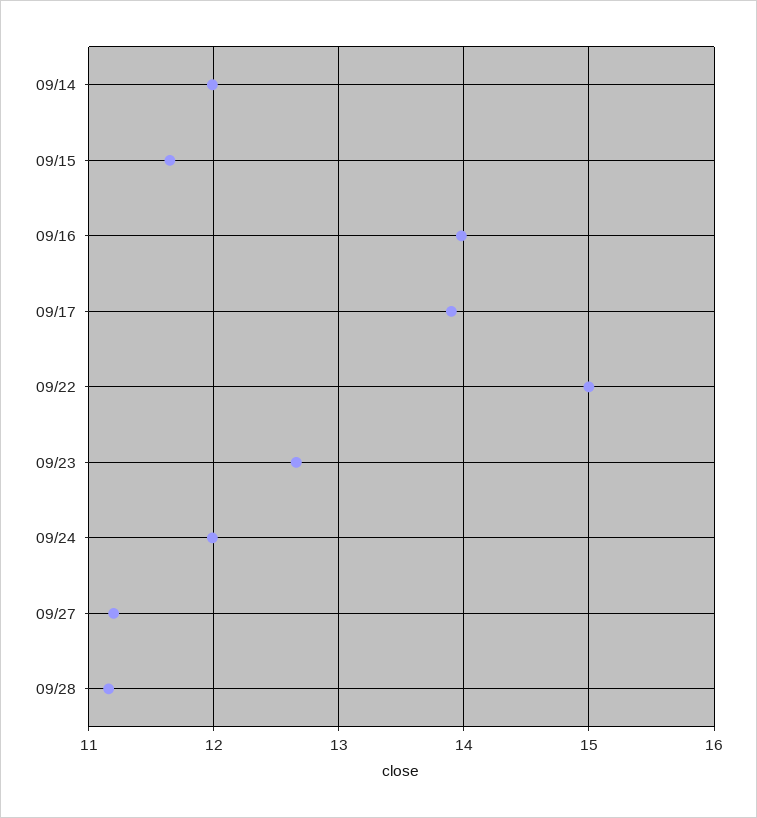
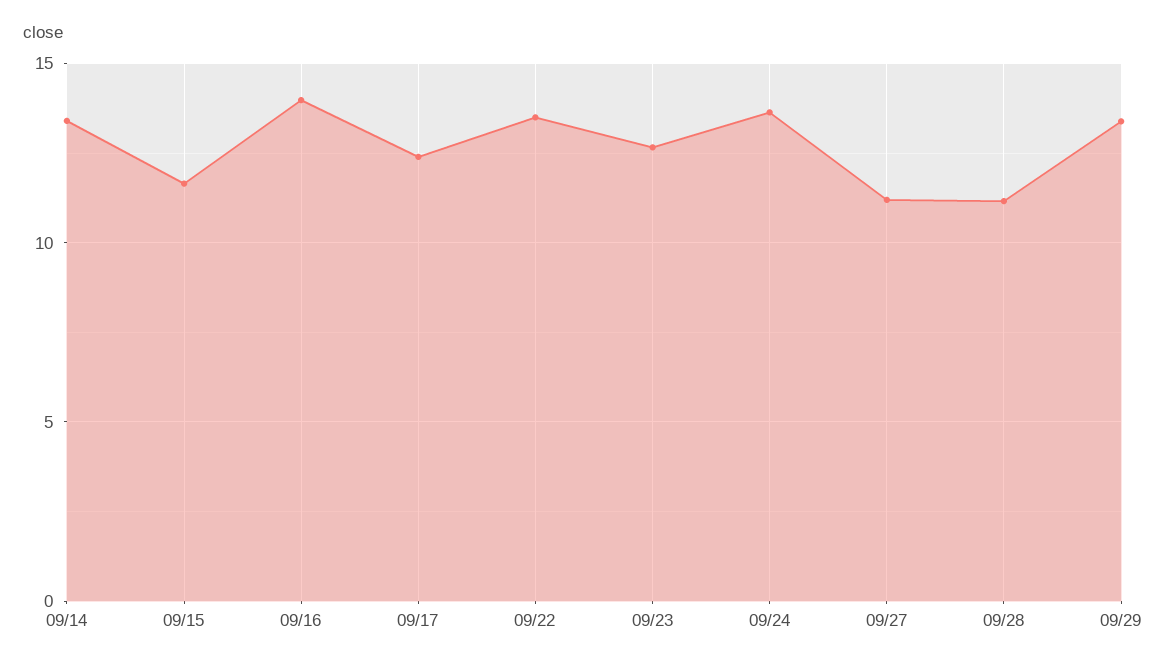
09/14: 12 -> 13.5
09/17: 13.9 -> 12.5
09/22: 15 -> 13.5
09/24: 12 -> 13.5
09/29: none -> 13.5

